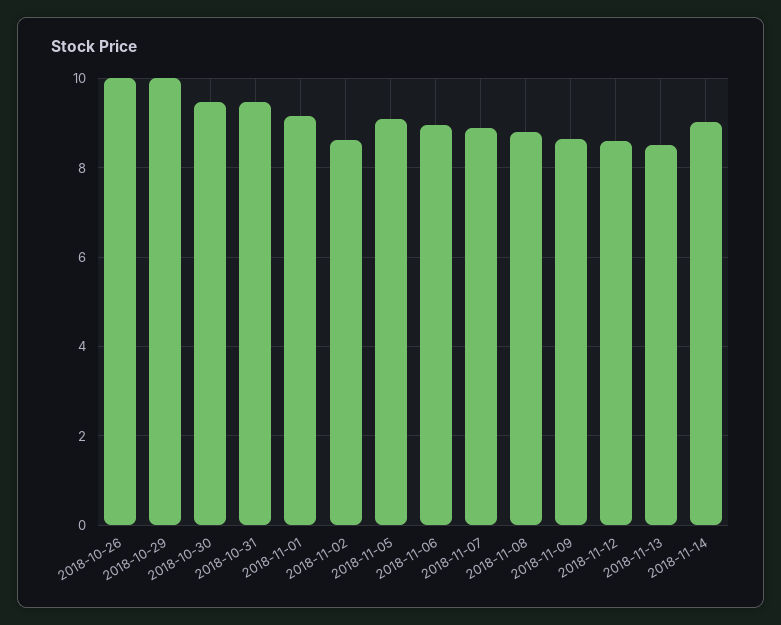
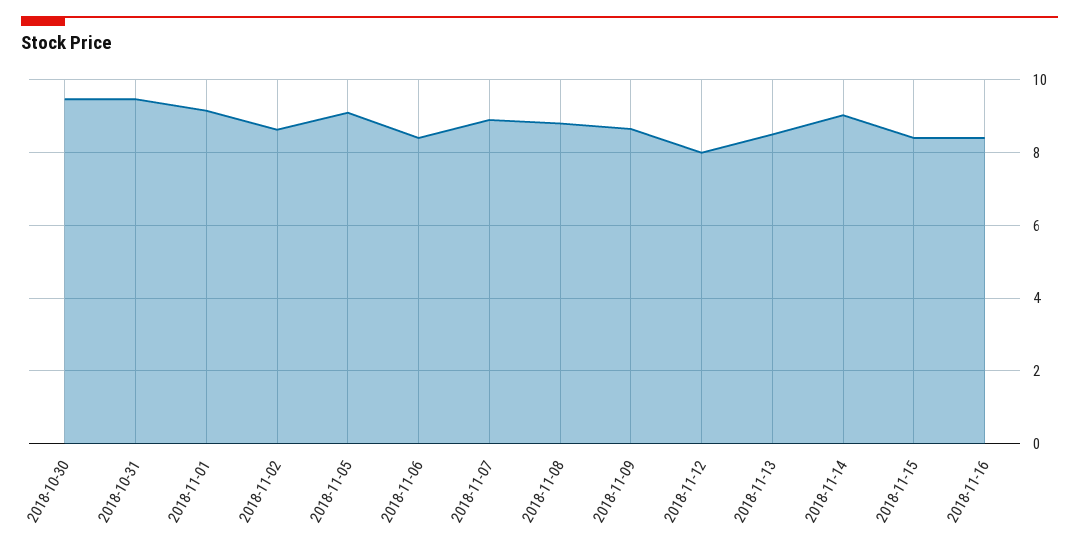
2018-10-26: 10 -> none
2018-10-29: 10 -> none
2018-11-06: 9 -> 8.4
2018-11-12: 8.6 -> 8
2018-11-15: none -> 8.4
2018-11-16: none -> 8.4

